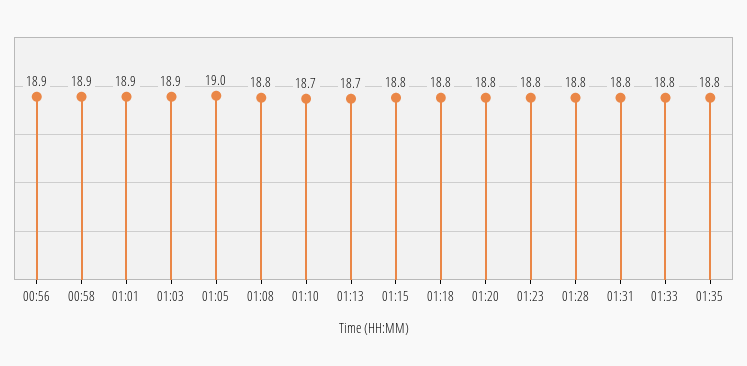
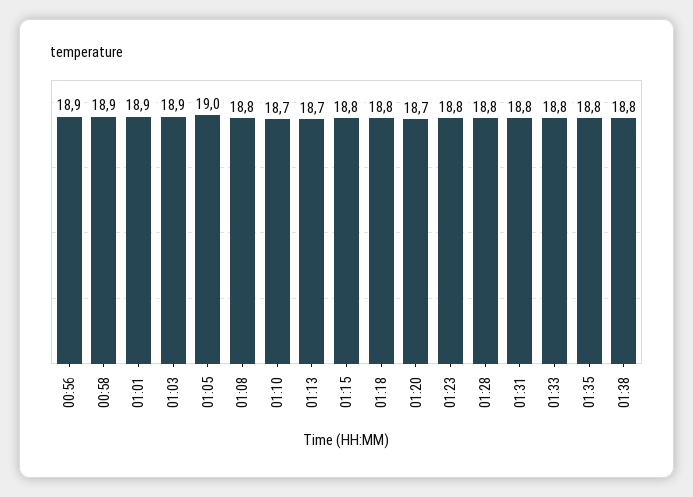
01:20: 18.8 -> 18.7
01:38: none -> 18.8

